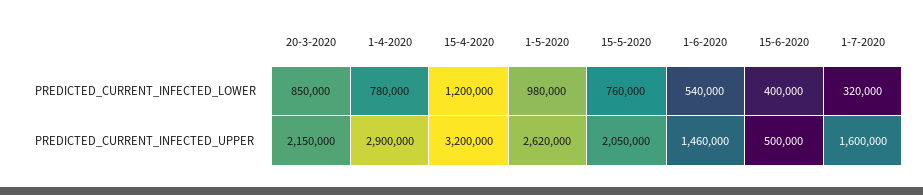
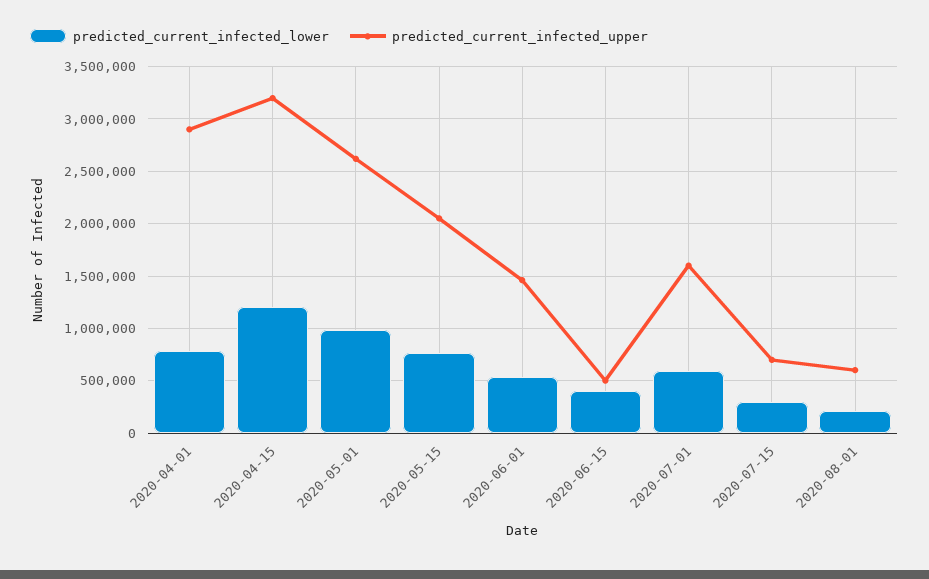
PREDICTED_CURRENT_INFECTED_LOWER, 20-3-2020: 850000 -> none
PREDICTED_CURRENT_INFECTED_LOWER, 1-7-2020: 320000 -> 600000
PREDICTED_CURRENT_INFECTED_UPPER, 20-3-2020: 2150000 -> none
PREDICTED_CURRENT_INFECTED_LOWER, 2020-07-15: none -> 300000
PREDICTED_CURRENT_INFECTED_UPPER, 2020-07-15: none -> 700000
PREDICTED_CURRENT_INFECTED_LOWER, 2020-08-01: none -> 200000
PREDICTED_CURRENT_INFECTED_UPPER, 2020-08-01: none -> 600000

